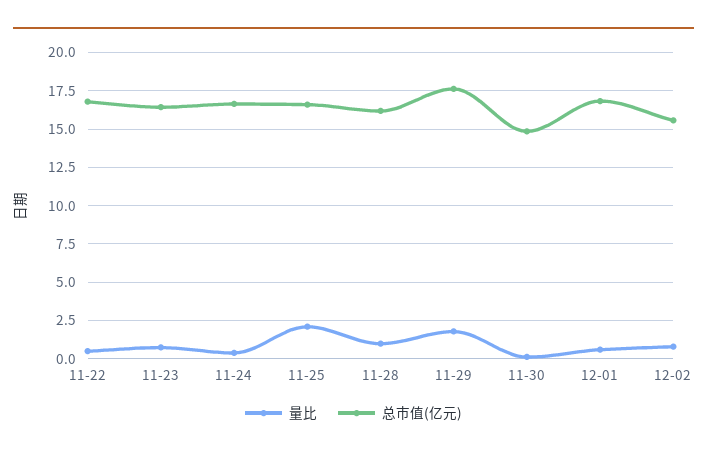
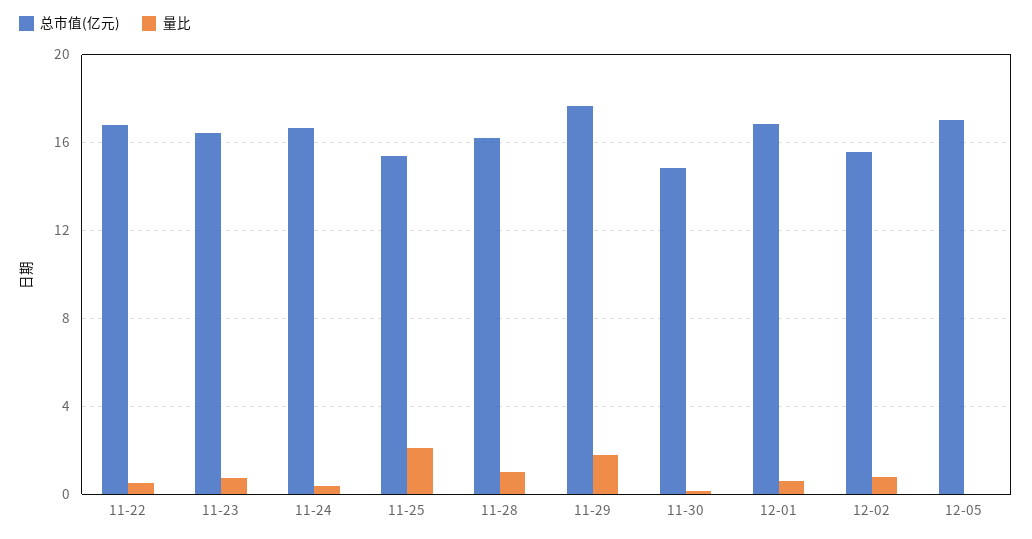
总市值(亿元), 11-25: 16.5 -> 15.5
总市值(亿元), 12-05: none -> 17
量比, 12-05: none -> 0

